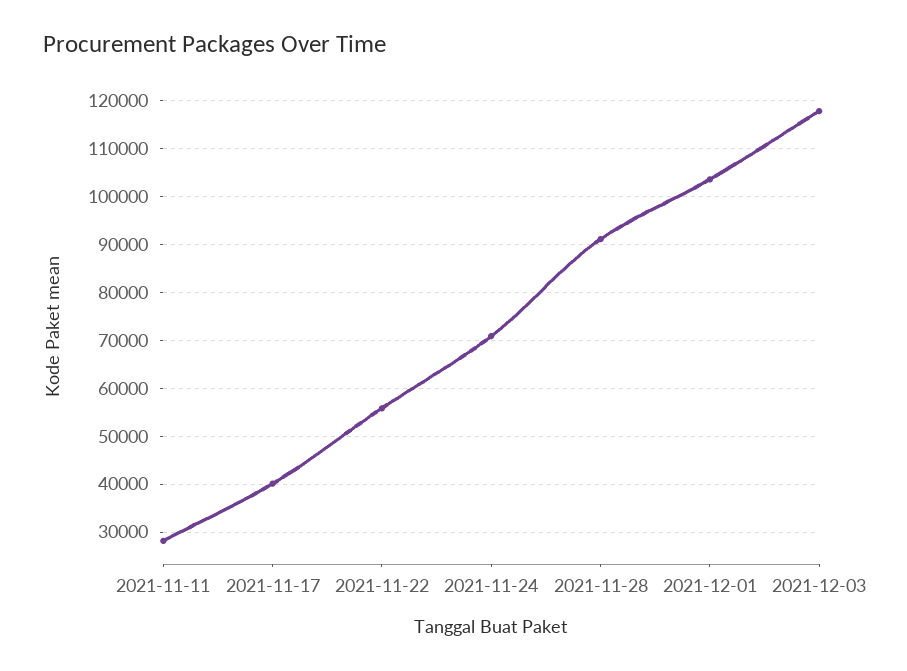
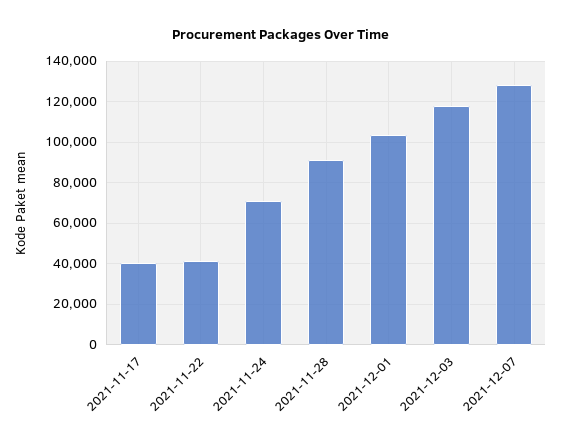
2021-11-11: 28000 -> none
2021-11-22: 56000 -> 40000
2021-12-07: none -> 130000

